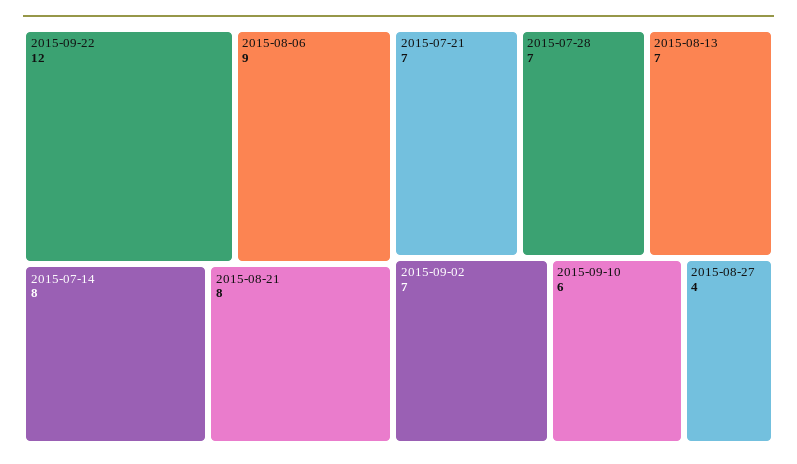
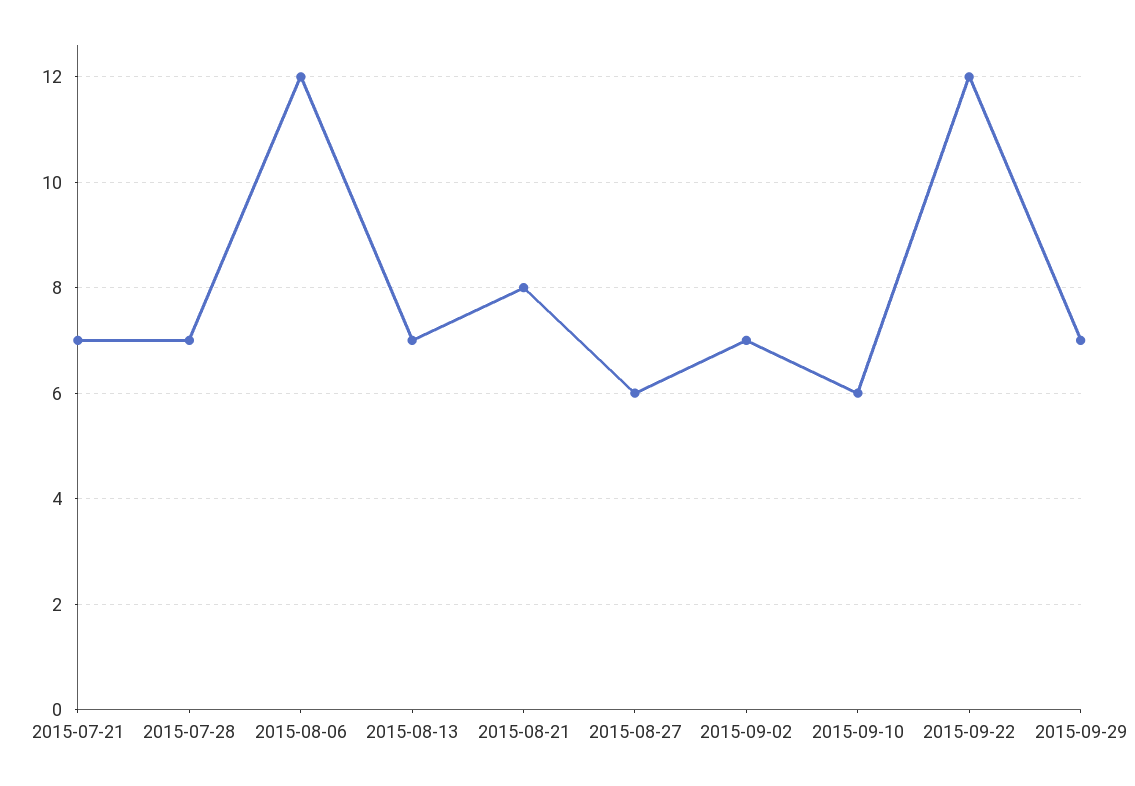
2015-08-06: 9 -> 12
2015-07-14: 8 -> none
2015-08-27: 4 -> 6
2015-09-29: none -> 7

